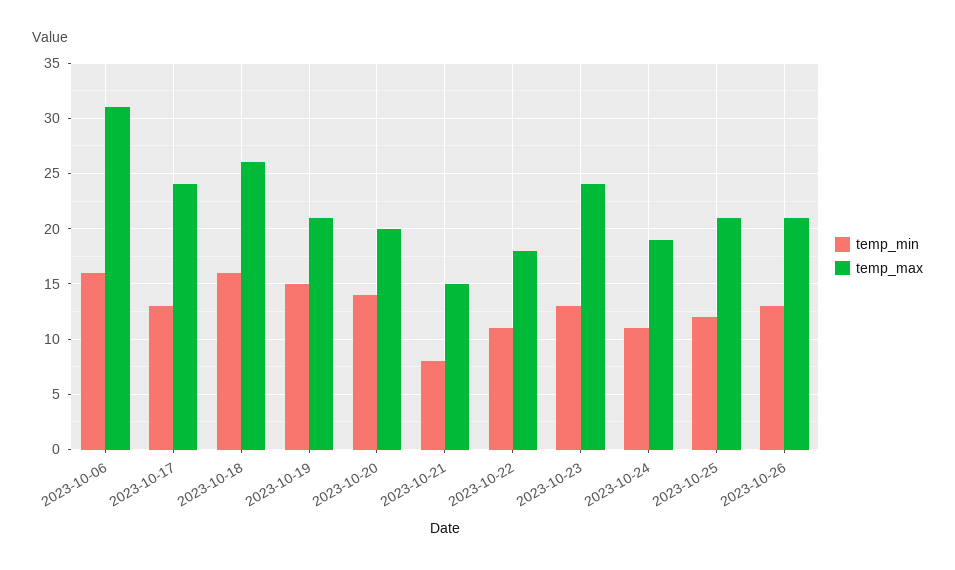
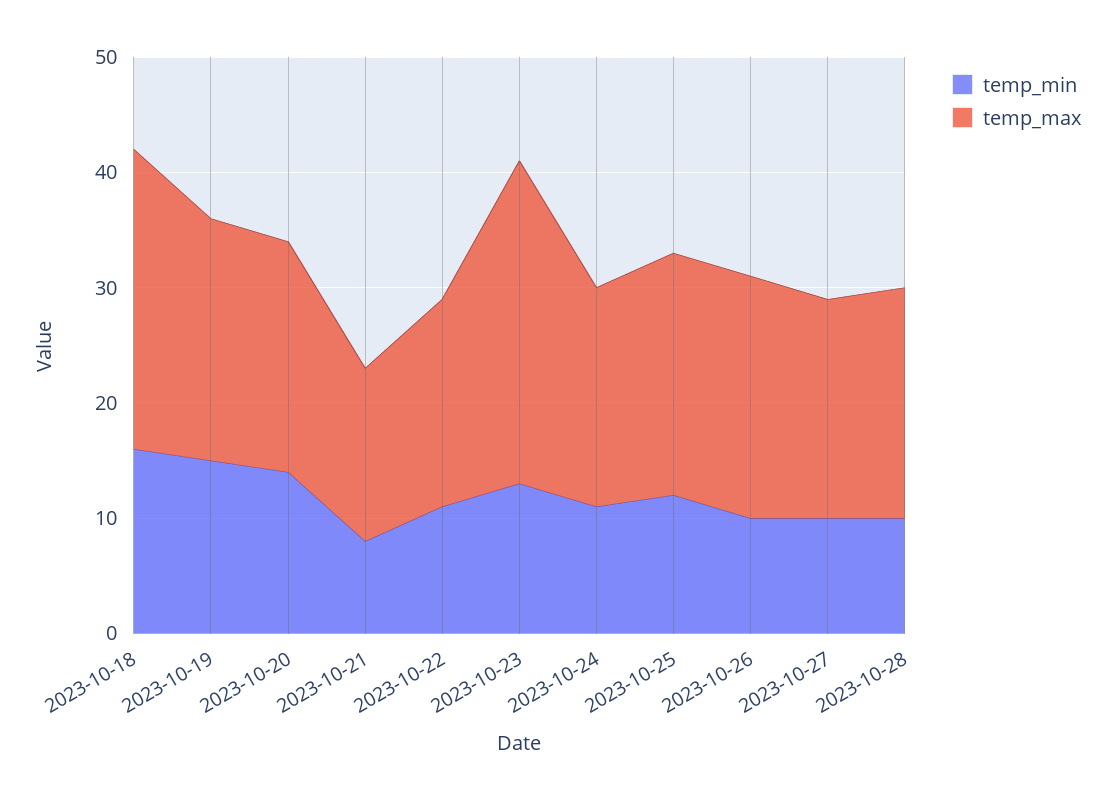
temp_min, 2023-10-06: 16 -> none
temp_max, 2023-10-06: 31 -> none
temp_min, 2023-10-17: 13 -> none
temp_max, 2023-10-17: 24 -> none
temp_max, 2023-10-23: 24 -> 28
temp_min, 2023-10-26: 13 -> 10
temp_min, 2023-10-27: none -> 10
temp_max, 2023-10-27: none -> 19
temp_min, 2023-10-28: none -> 10
temp_max, 2023-10-28: none -> 20

